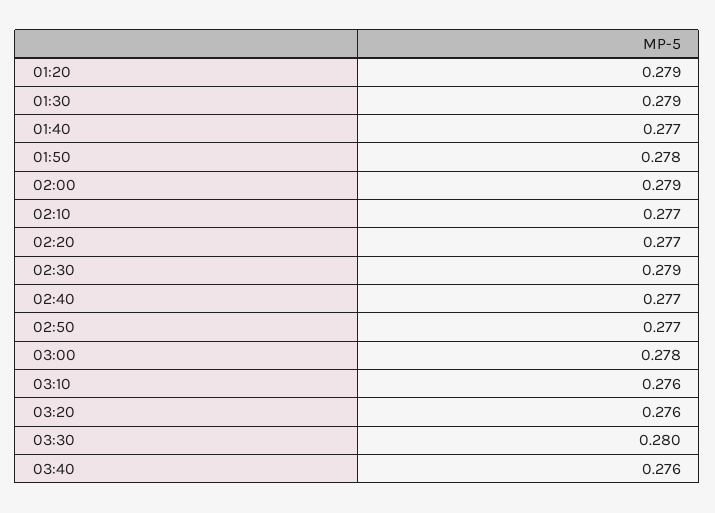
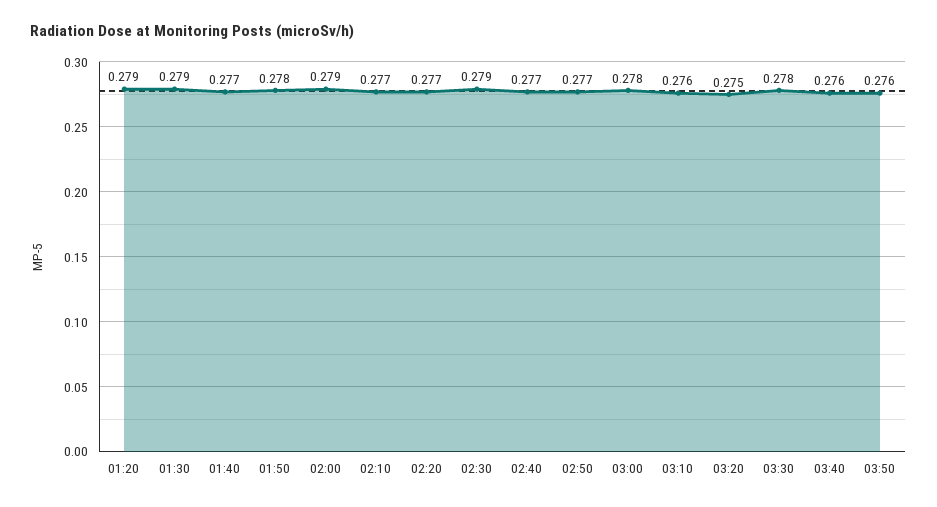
03:20: 0.276 -> 0.275
03:30: 0.28 -> 0.278
03:50: none -> 0.276

